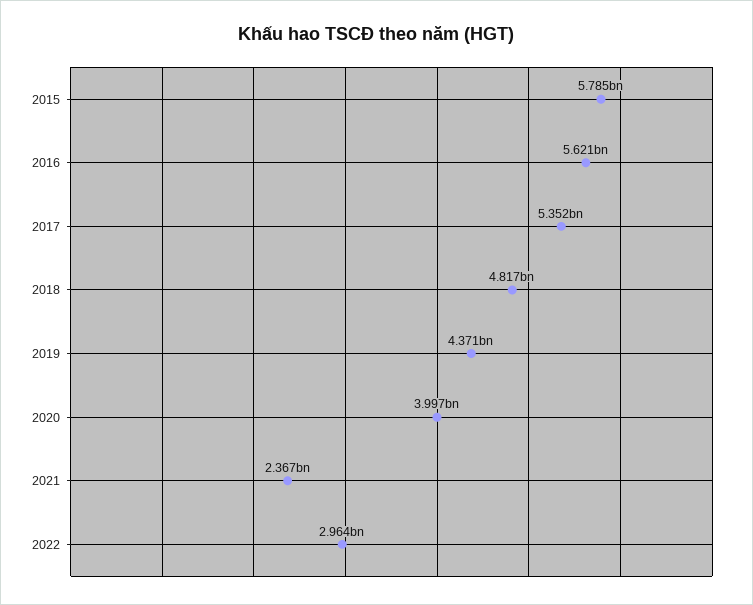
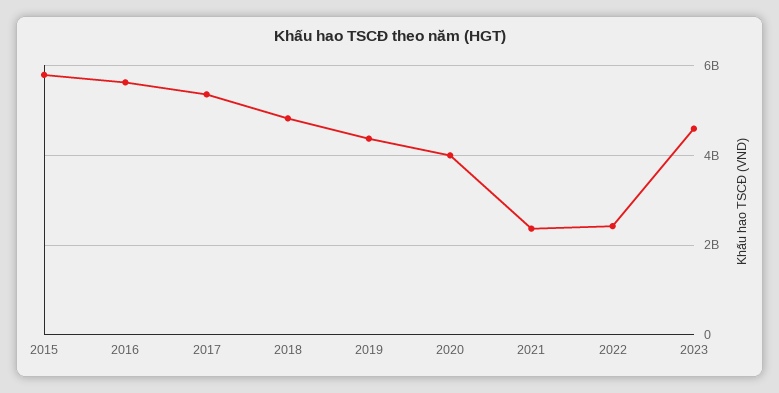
2022: 2964000000 -> 2400000000
2023: none -> 4600000000

